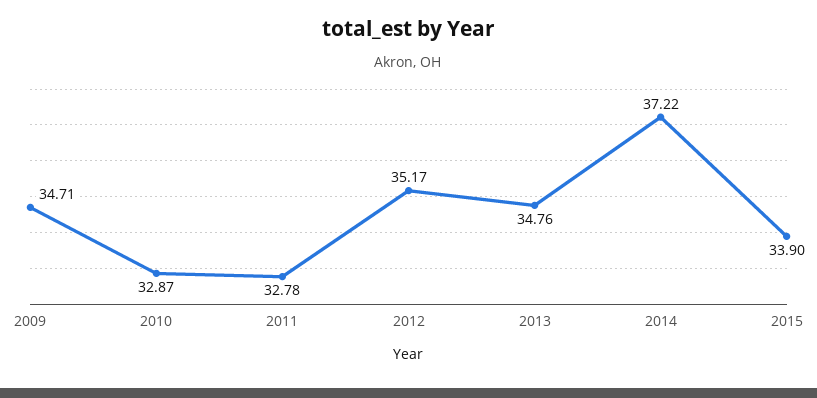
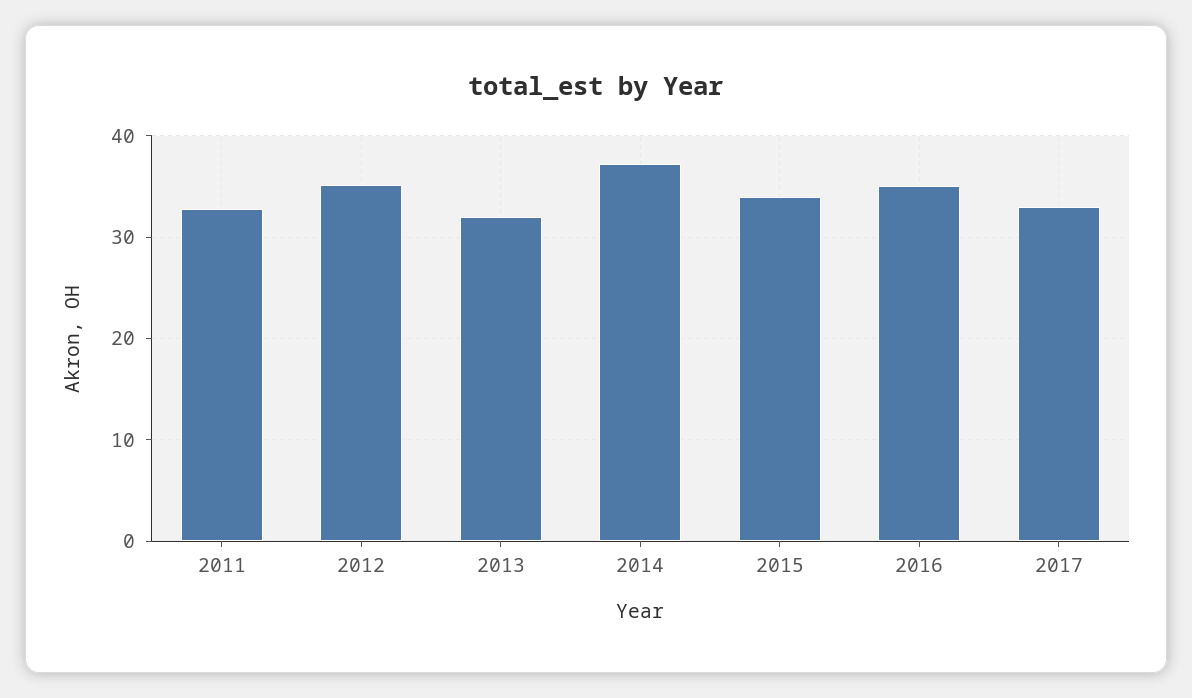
2009: 34.71 -> none
2010: 32.87 -> none
2013: 34.76 -> 32
2016: none -> 35
2017: none -> 33

